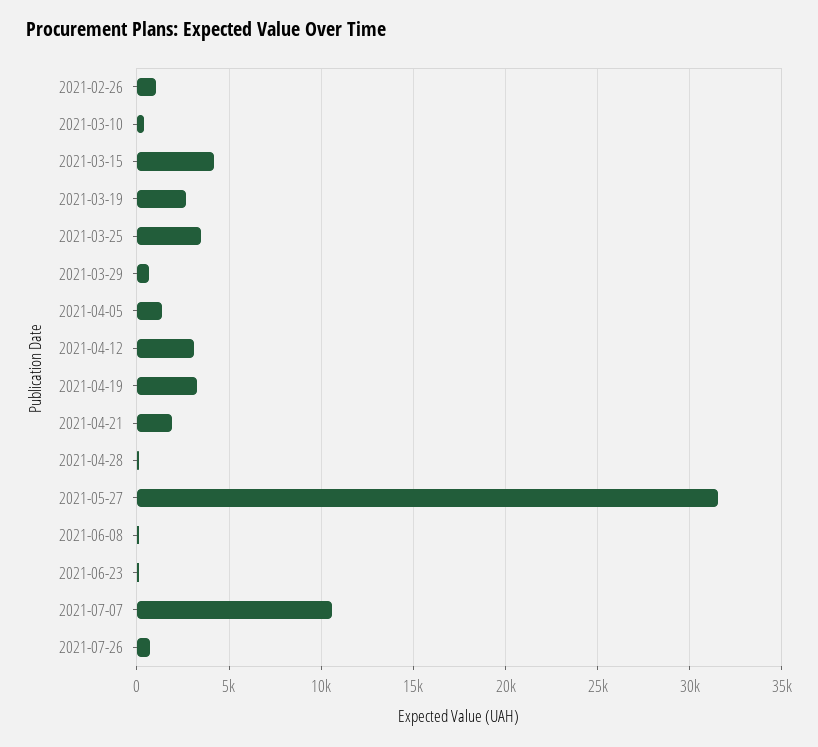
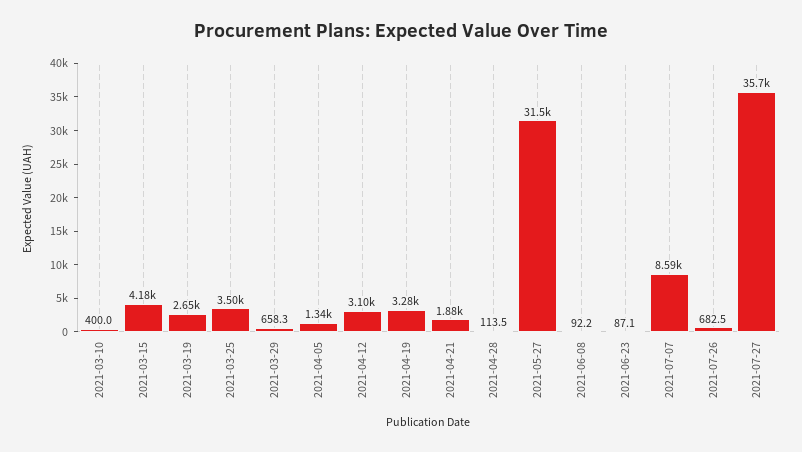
2021-02-26: 1000 -> none
2021-07-07: 10500 -> 8590
2021-07-27: none -> 35700

